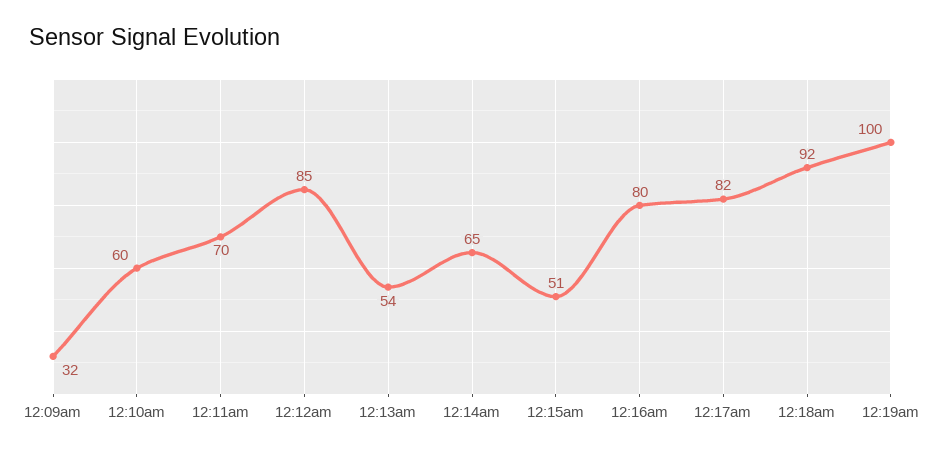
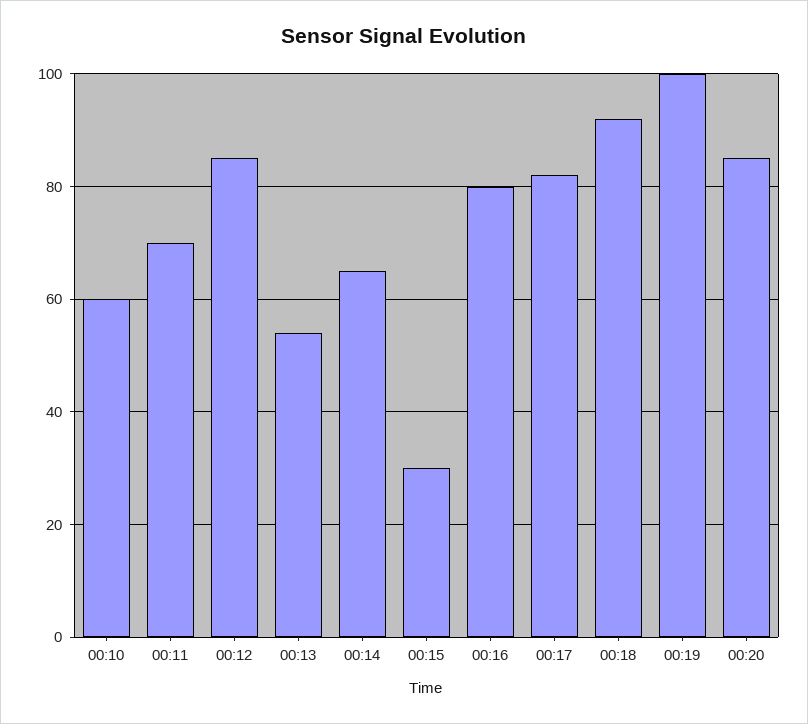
12:09am: 32 -> none
12:15am: 51 -> 30
00:20: none -> 85

